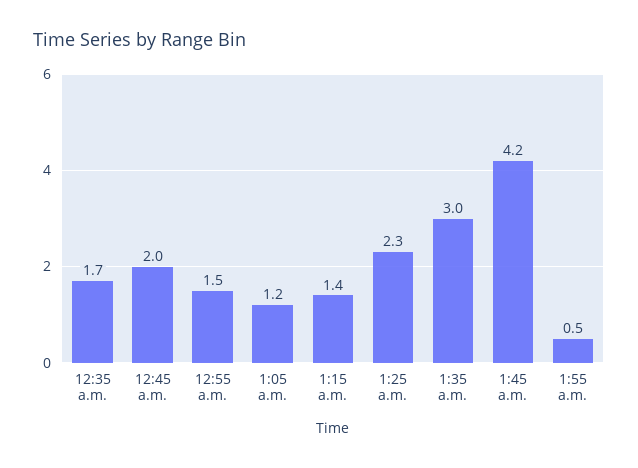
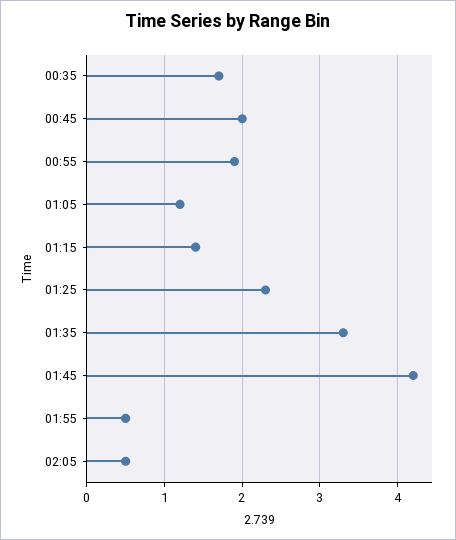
12:55 a.m.: 1.5 -> 1.9
1:35 a.m.: 3 -> 3.3
02:05: none -> 0.5

